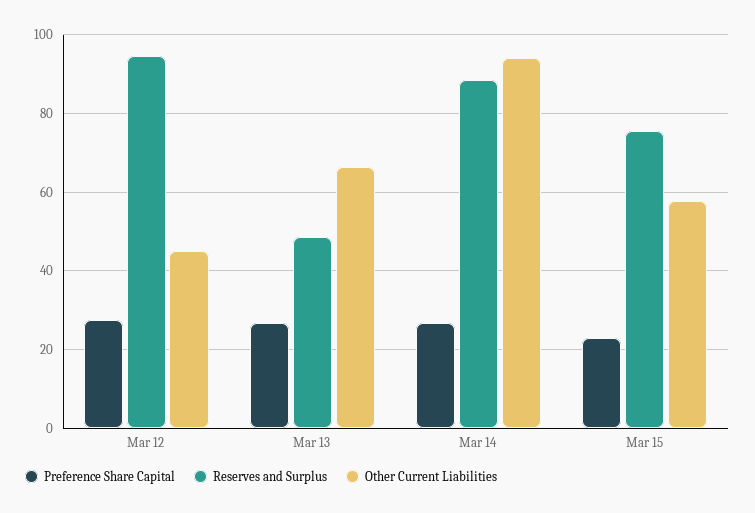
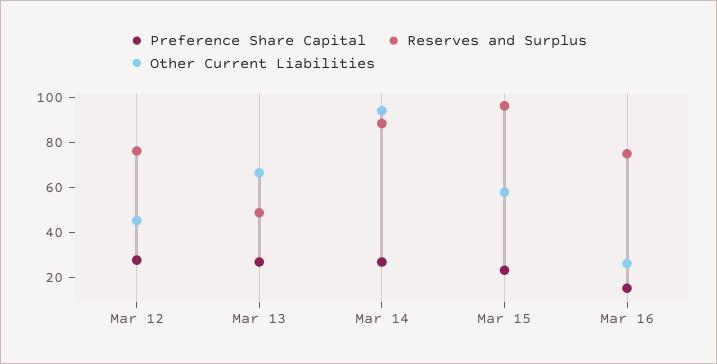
Reserves and Surplus, Mar 12: 94 -> 75
Reserves and Surplus, Mar 15: 76 -> 95
Preference Share Capital, Mar 16: none -> 15
Reserves and Surplus, Mar 16: none -> 75
Other Current Liabilities, Mar 16: none -> 25

